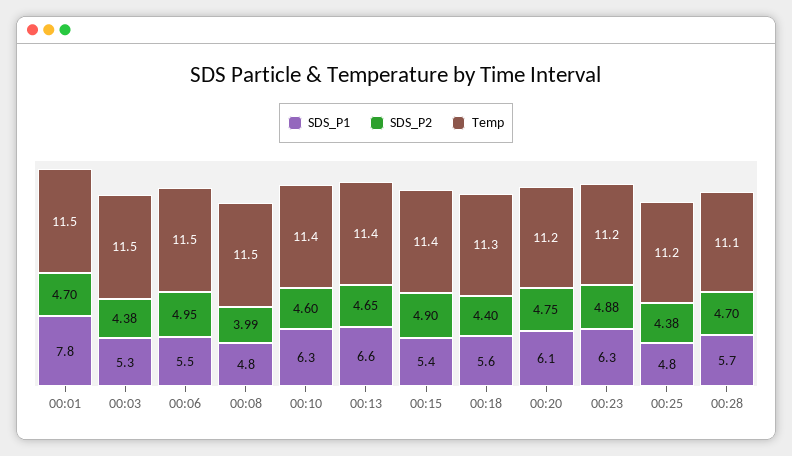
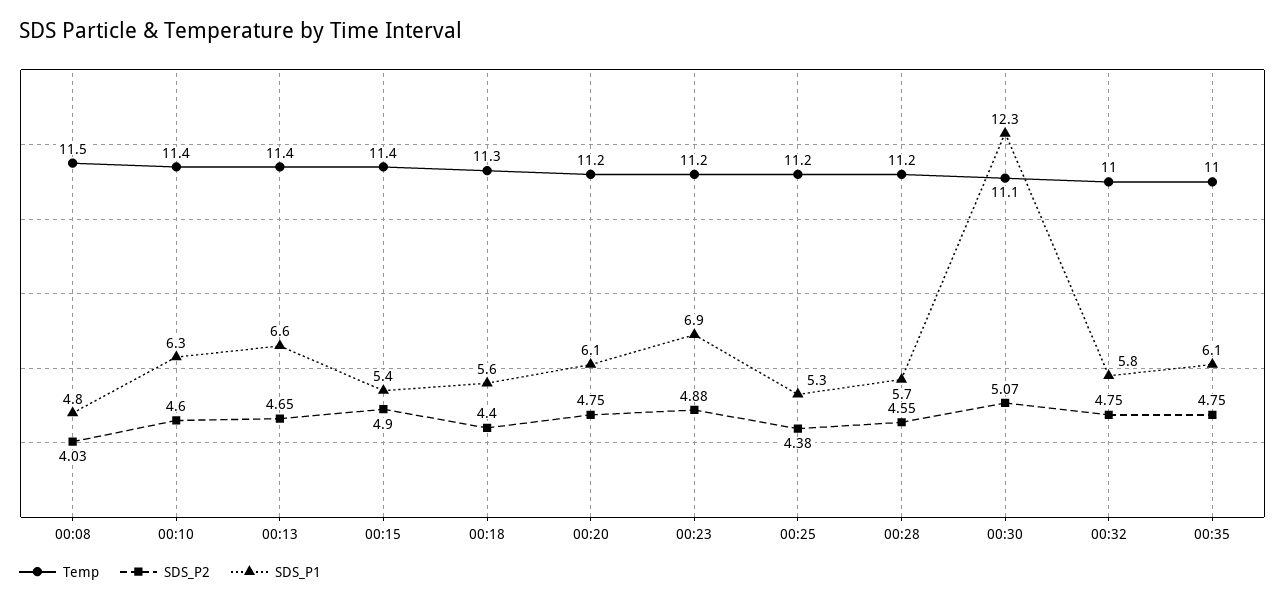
SDS_P1, 00:01: 7.8 -> none
SDS_P2, 00:01: 4.7 -> none
Temp, 00:01: 11.5 -> none
SDS_P1, 00:03: 5.3 -> none
SDS_P2, 00:03: 4.38 -> none
Temp, 00:03: 11.5 -> none
SDS_P1, 00:06: 5.5 -> none
SDS_P2, 00:06: 4.95 -> none
Temp, 00:06: 11.5 -> none
SDS_P2, 00:08: 3.99 -> 4.03
SDS_P1, 00:23: 6.3 -> 6.9
SDS_P1, 00:25: 4.8 -> 5.3
SDS_P2, 00:28: 4.7 -> 4.55
Temp, 00:28: 11.1 -> 11.2
Temp, 00:30: none -> 11.1
SDS_P2, 00:30: none -> 5.07
SDS_P1, 00:30: none -> 12.3
Temp, 00:32: none -> 11
SDS_P2, 00:32: none -> 4.75
SDS_P1, 00:32: none -> 5.8
Temp, 00:35: none -> 11
SDS_P2, 00:35: none -> 4.75
SDS_P1, 00:35: none -> 6.1

